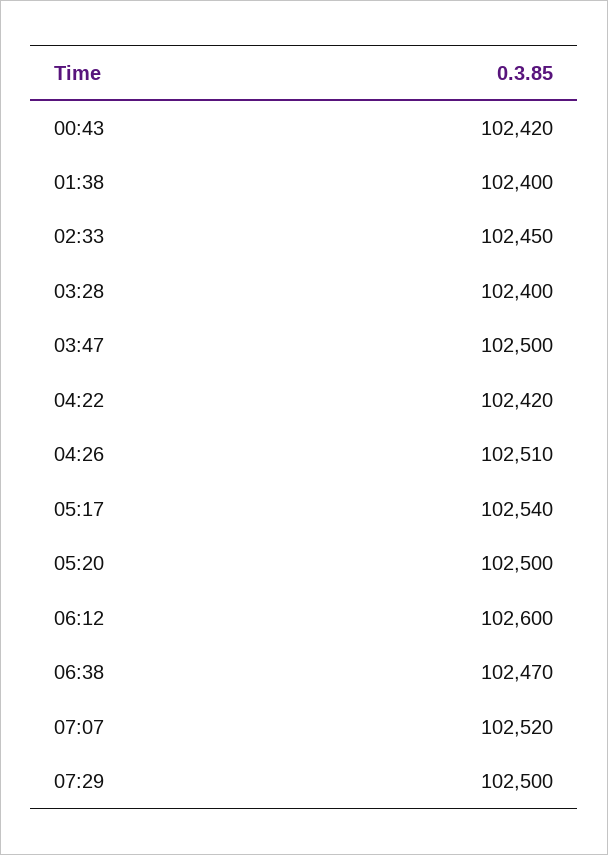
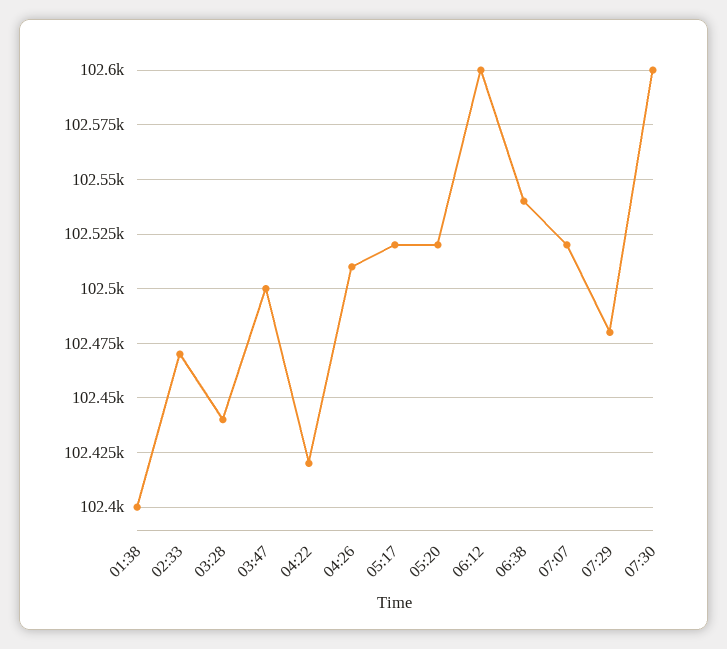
00:43: 102420 -> none
02:33: 102450 -> 102470
03:28: 102400 -> 102440
05:17: 102540 -> 102520
05:20: 102500 -> 102520
06:38: 102470 -> 102540
07:29: 102500 -> 102480
07:30: none -> 102600

